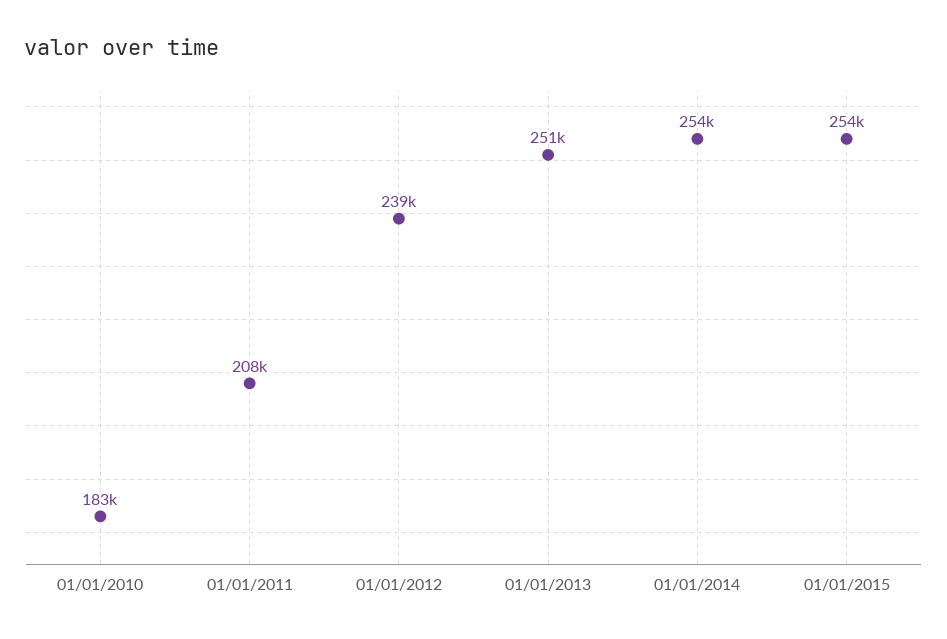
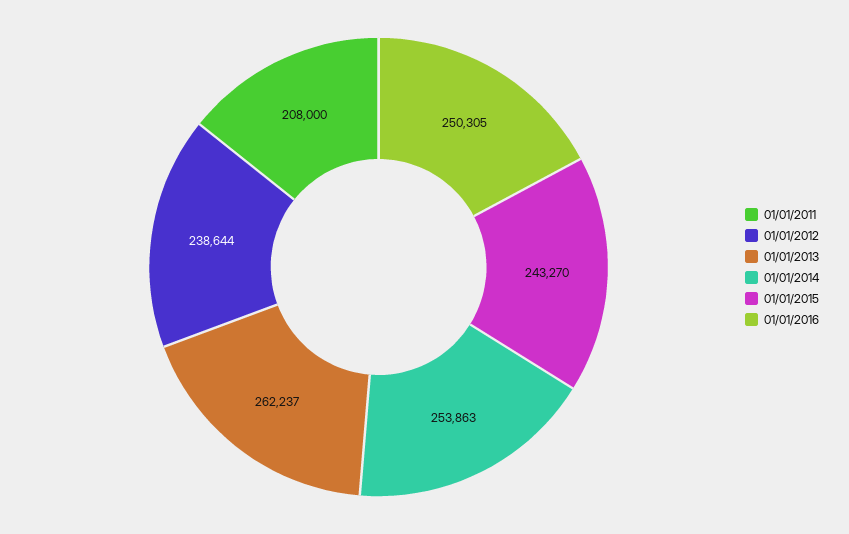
01/01/2010: 183000 -> none
01/01/2013: 251000 -> 262237
01/01/2015: 254000 -> 243270
01/01/2016: none -> 250305

